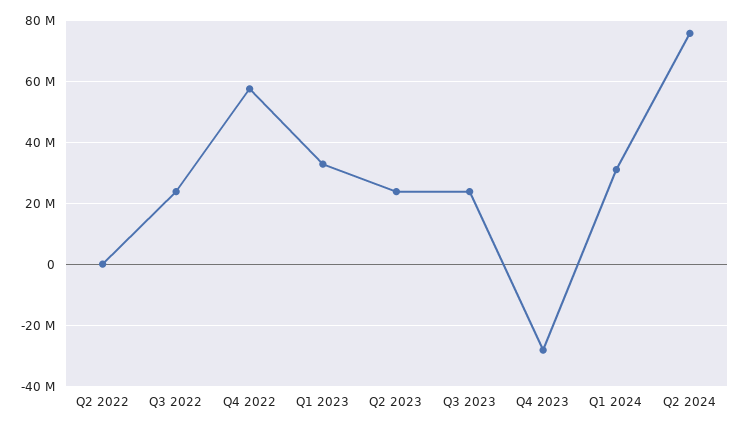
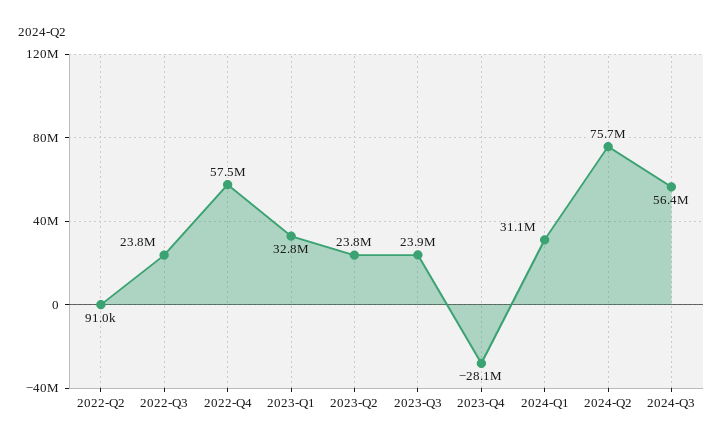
2024-Q3: none -> 56400000

